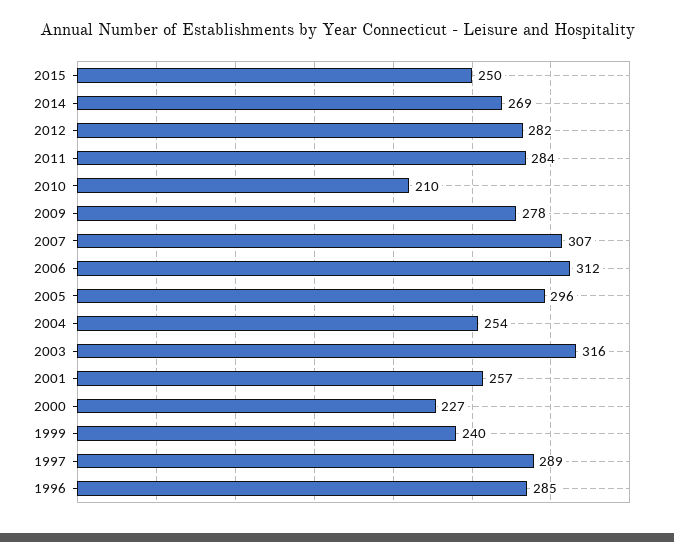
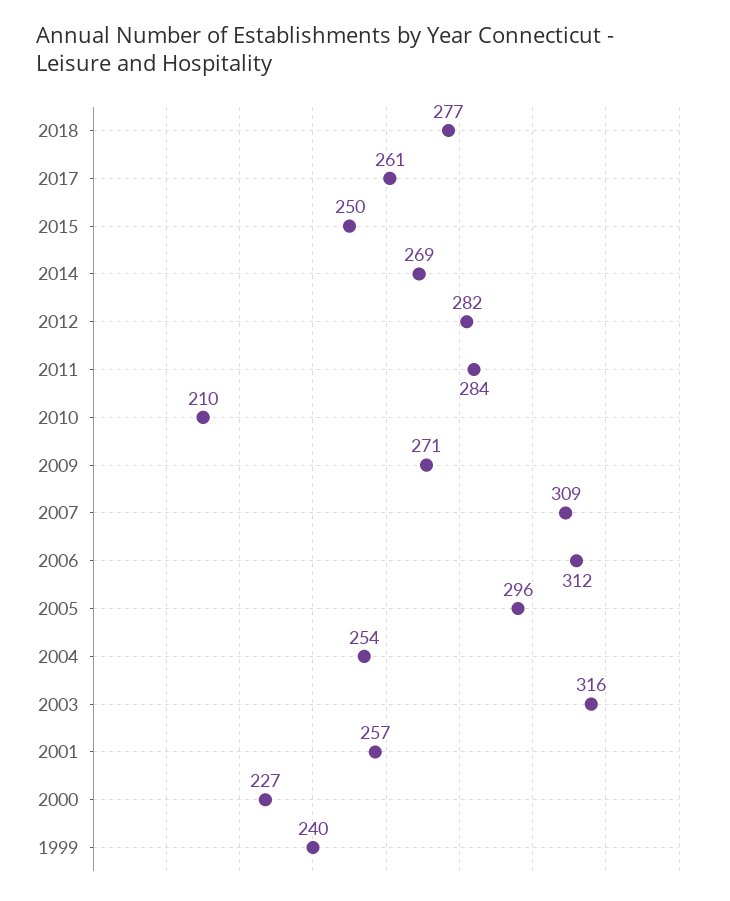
2009: 278 -> 271
2007: 307 -> 309
1997: 289 -> none
1996: 285 -> none
2018: none -> 277
2017: none -> 261

